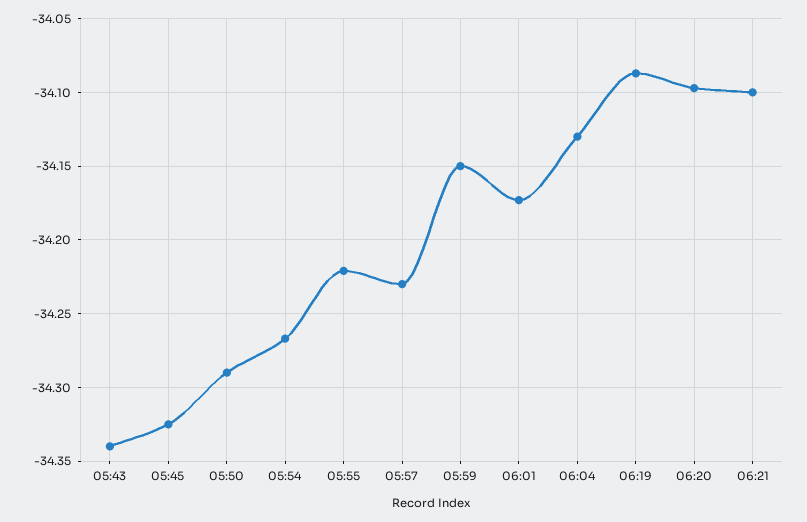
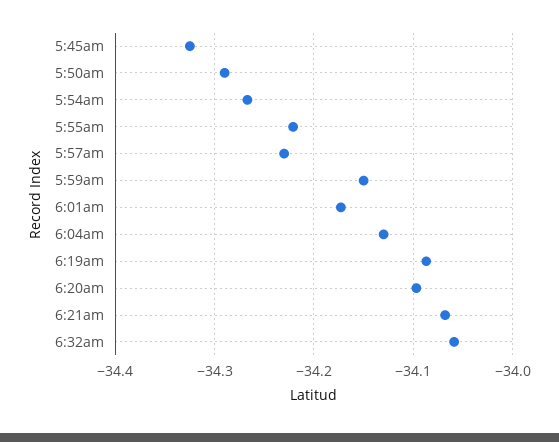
05:43: -34.34 -> none
06:21: -34.1 -> -34.07
6:32am: none -> -34.06

